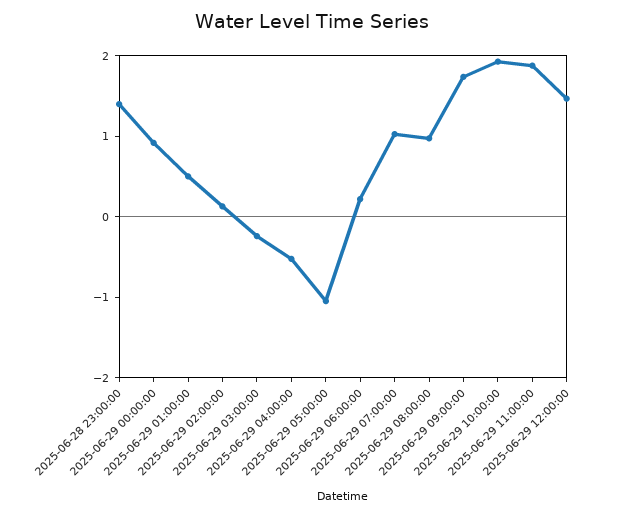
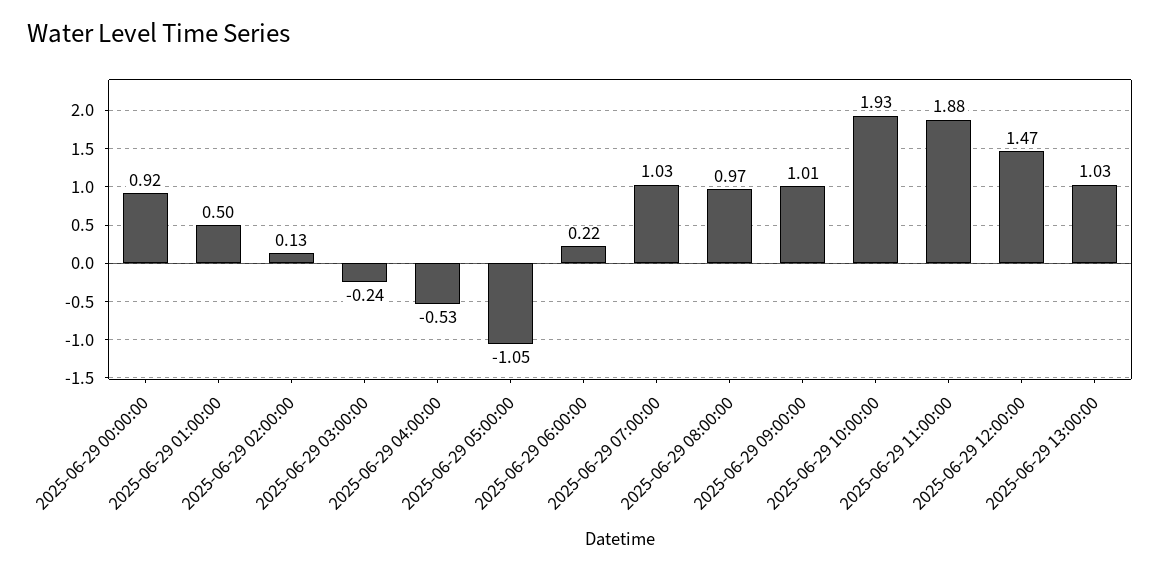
2025-06-28 23:00:00: 1.4 -> none
2025-06-29 09:00:00: 1.8 -> 1.01
2025-06-29 13:00:00: none -> 1.03

